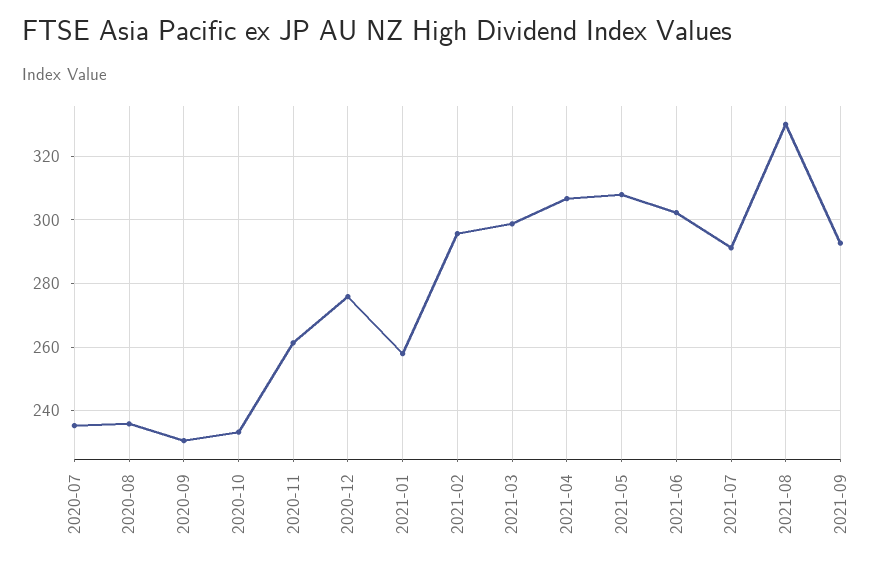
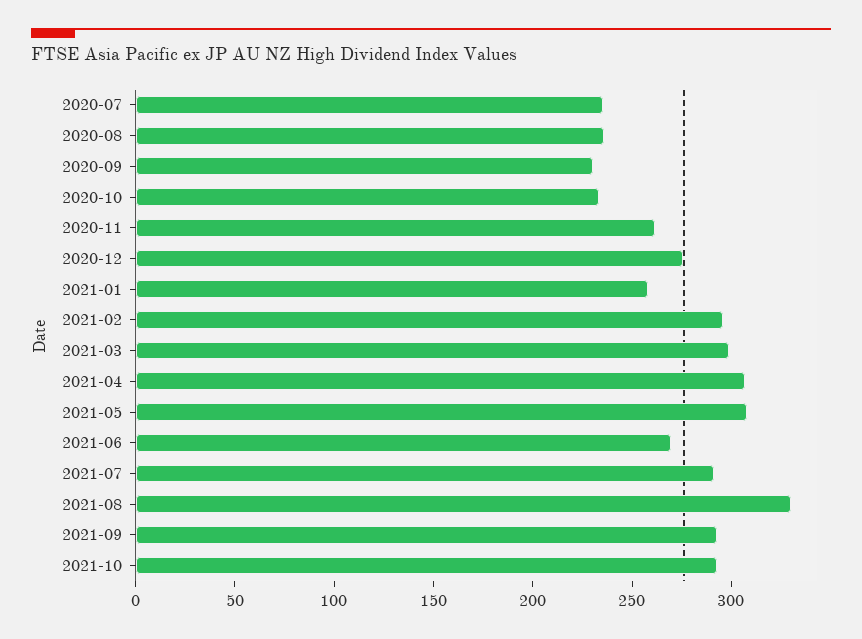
2021-06: 302 -> 270
2021-10: none -> 290

